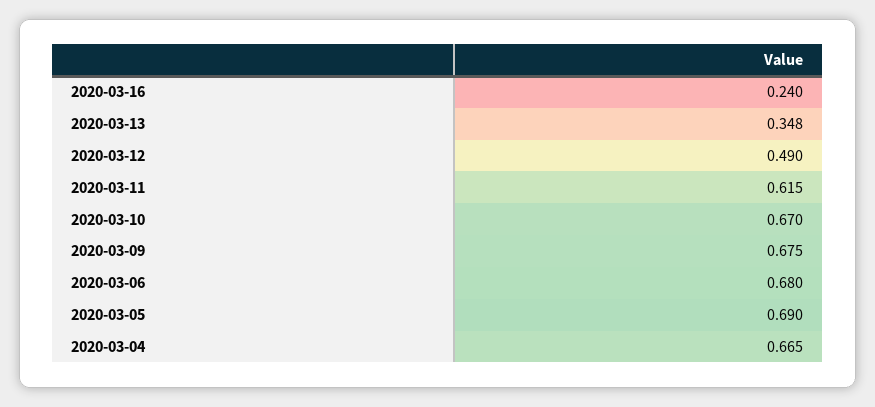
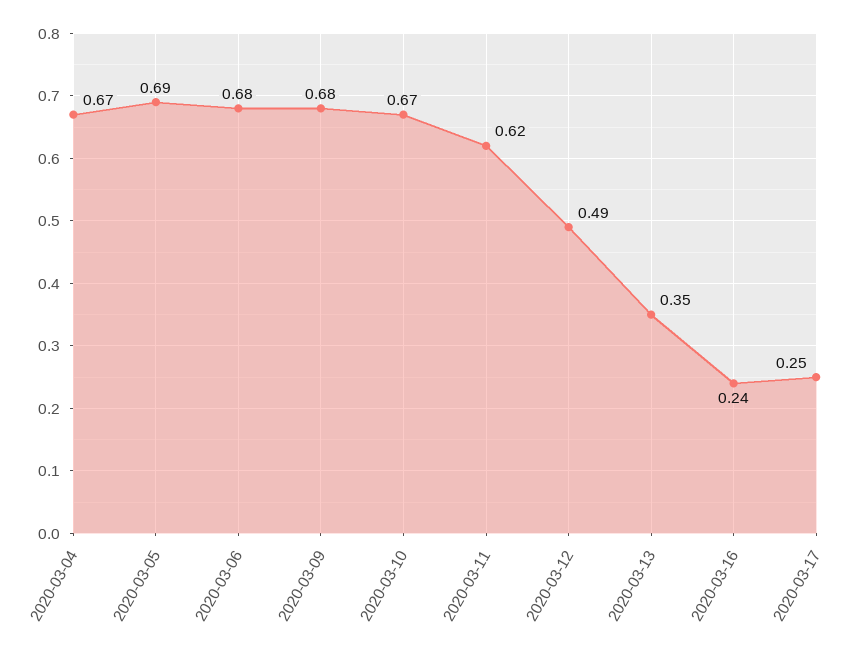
2020-03-17: none -> 0.25

